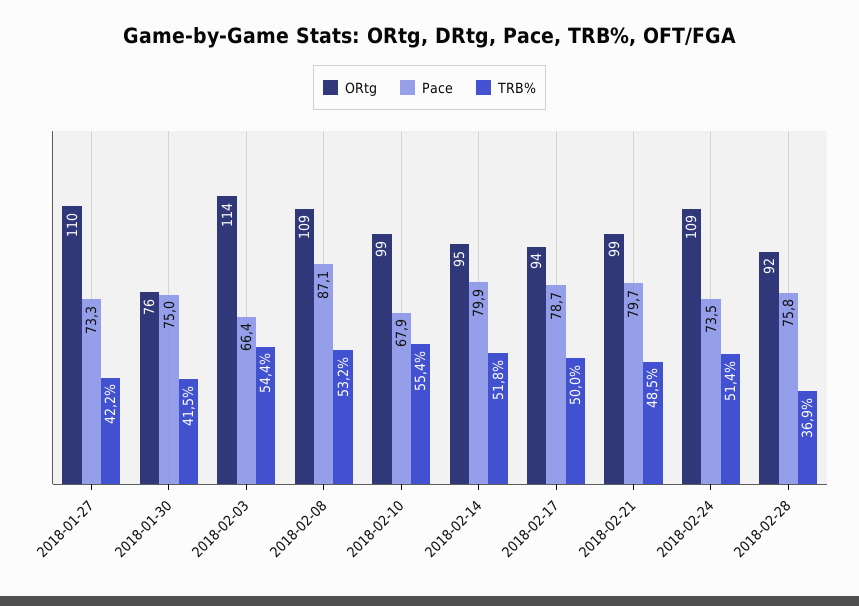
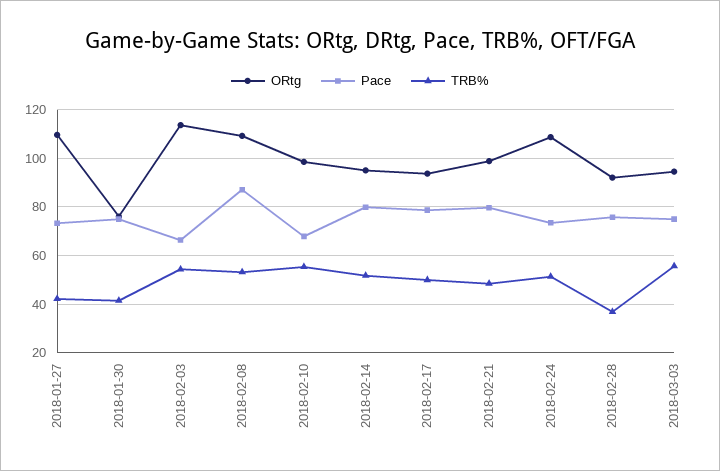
ORtg, 2018-03-03: none -> 95
Pace, 2018-03-03: none -> 75
TRB%, 2018-03-03: none -> 55

